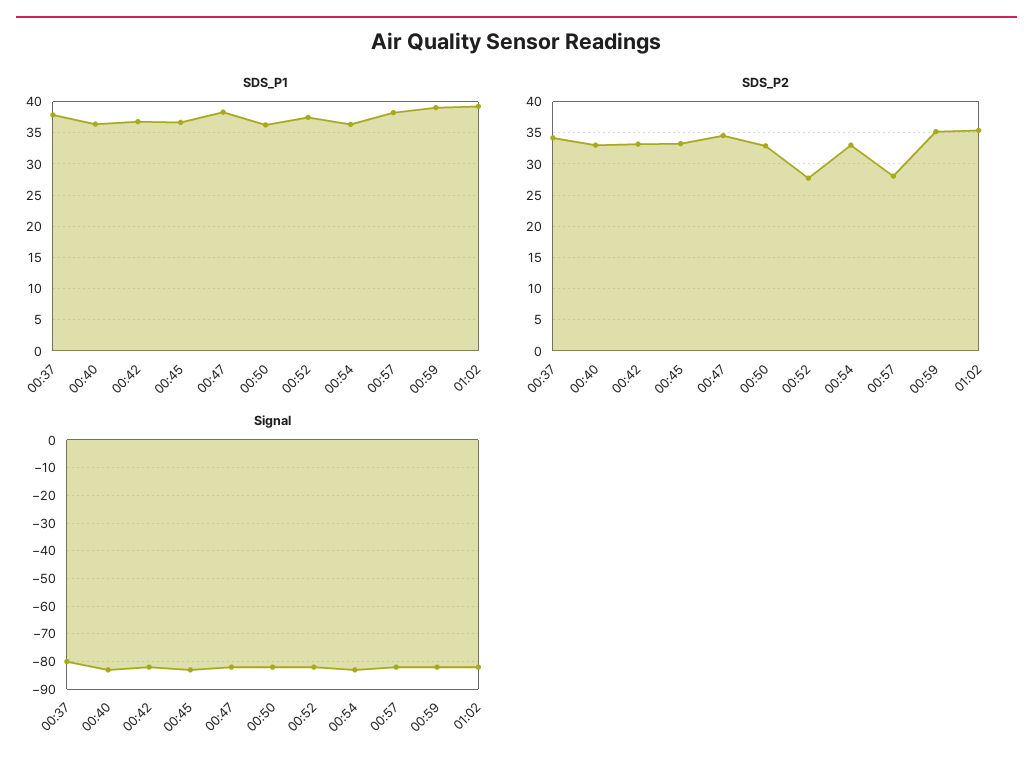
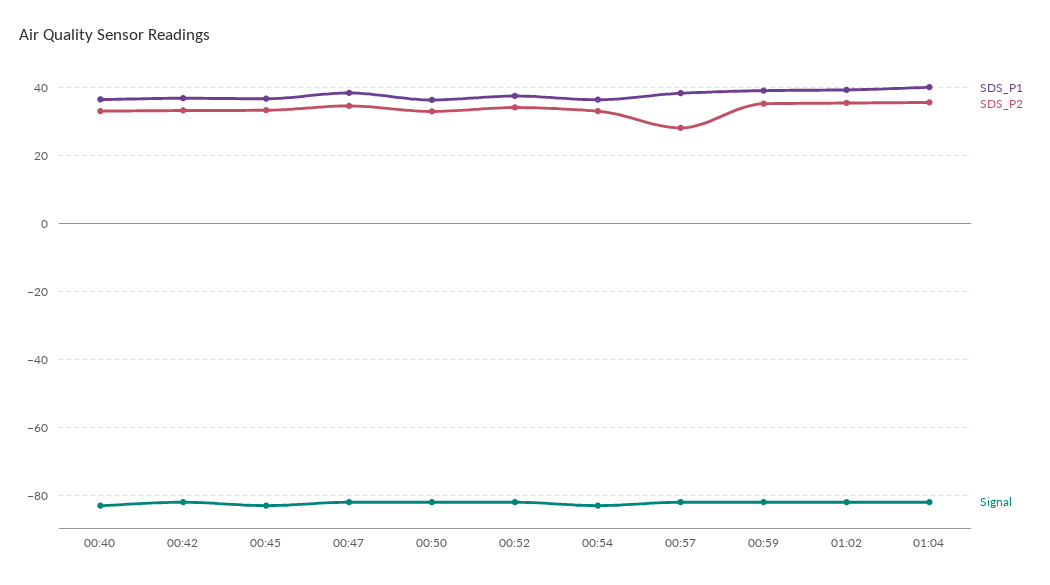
SDS_P1, 00:37: 38 -> none
SDS_P2, 00:37: 34 -> none
SDS_P2, 00:52: 28 -> 34
Signal, 00:37: -80 -> none
SDS_P1, 01:04: none -> 40
SDS_P2, 01:04: none -> 36
Signal, 01:04: none -> -82

